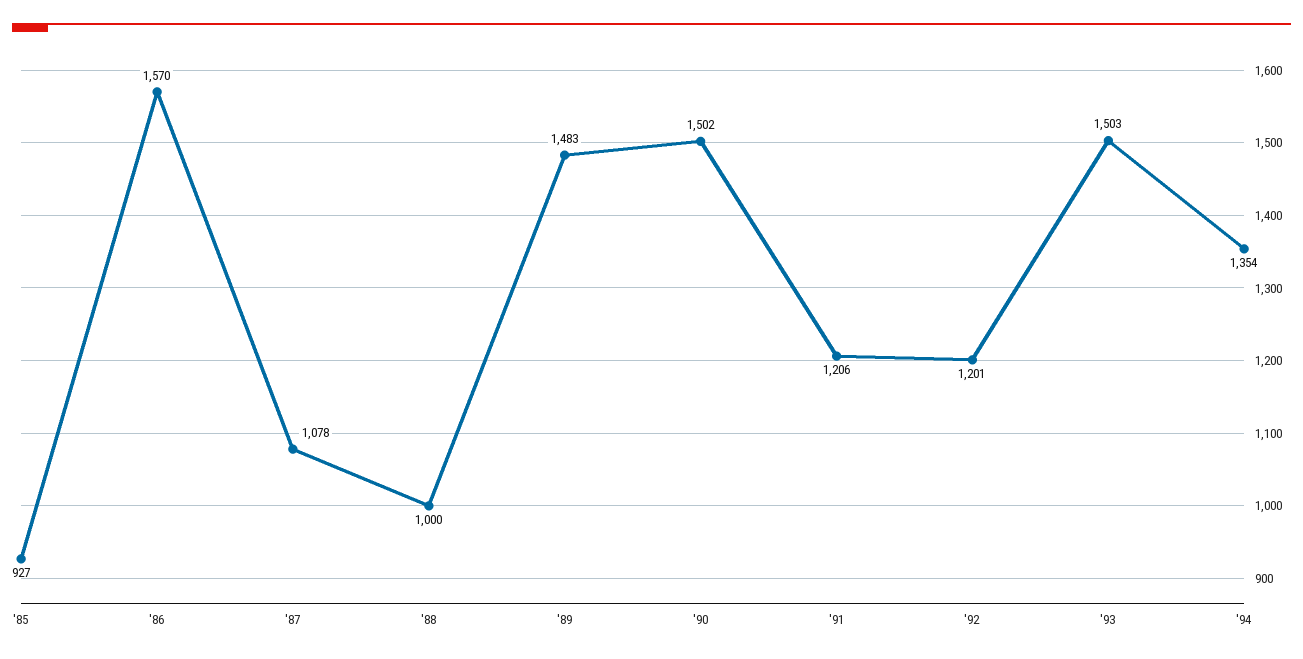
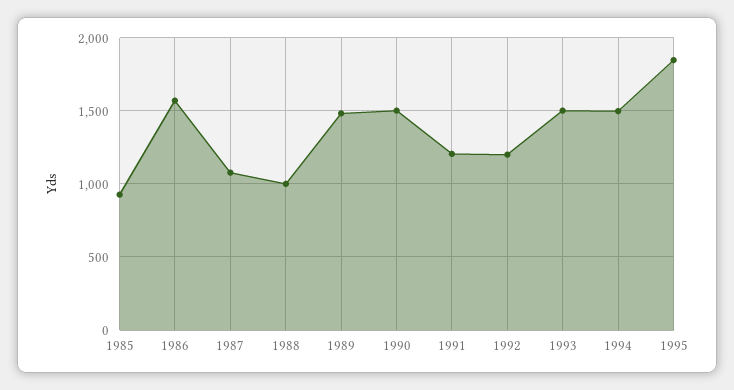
'94: 1354 -> 1500
1995: none -> 1850

